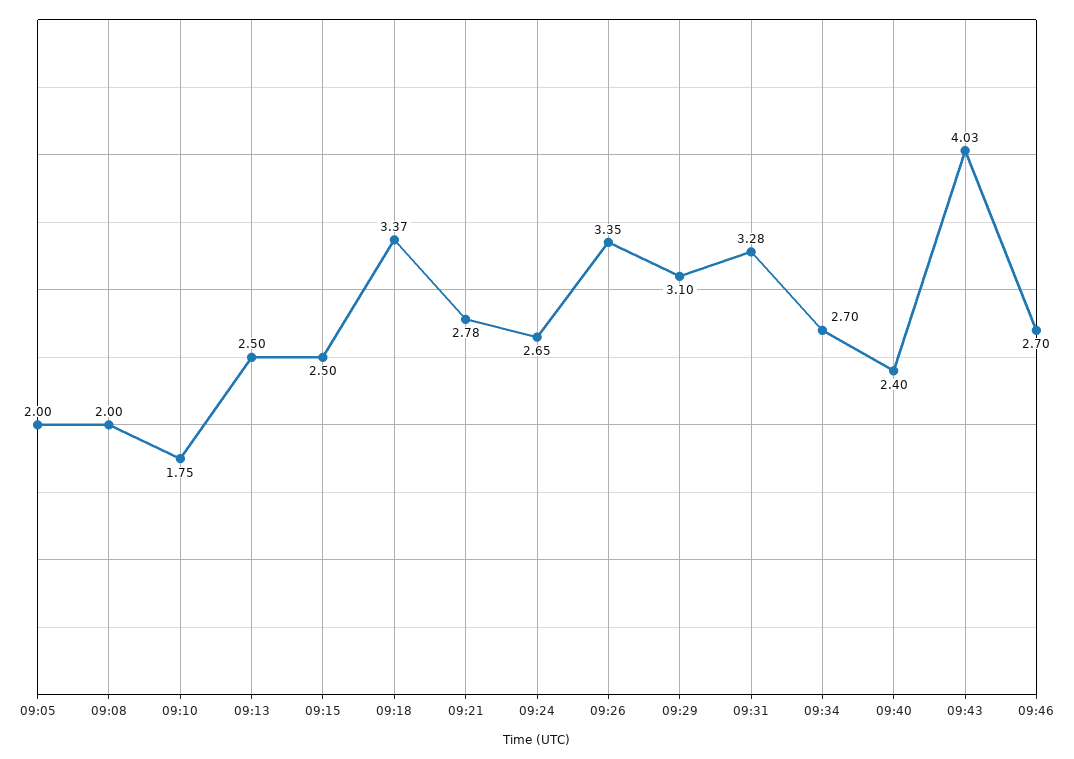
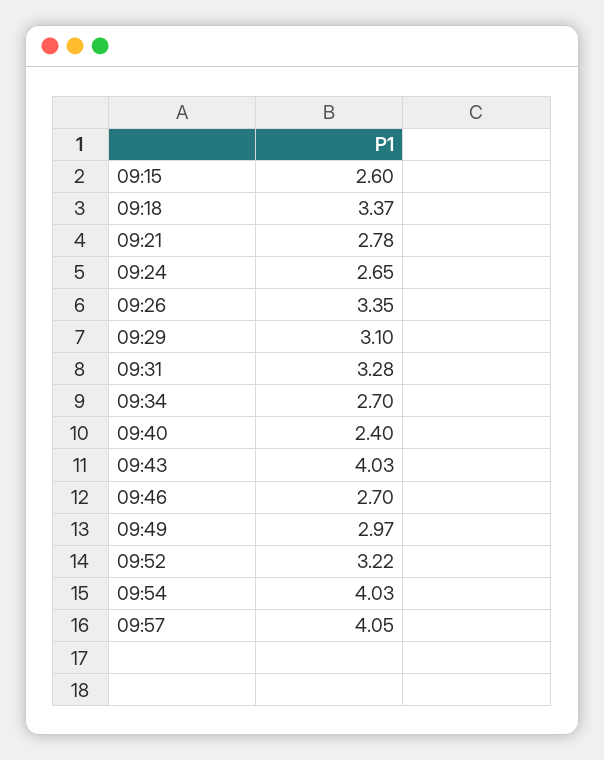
09:05: 2 -> none
09:08: 2 -> none
09:10: 1.75 -> none
09:13: 2.5 -> none
09:15: 2.5 -> 2.6
09:49: none -> 2.97
09:52: none -> 3.22
09:54: none -> 4.03
09:57: none -> 4.05

